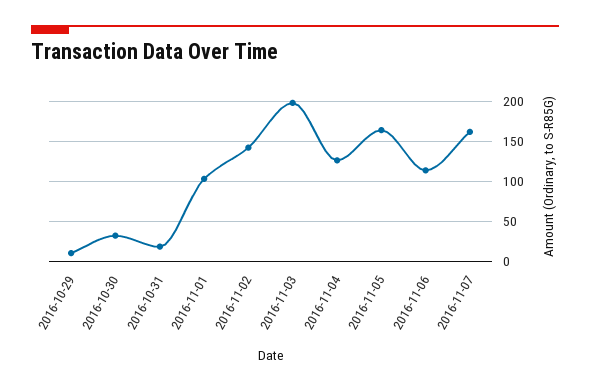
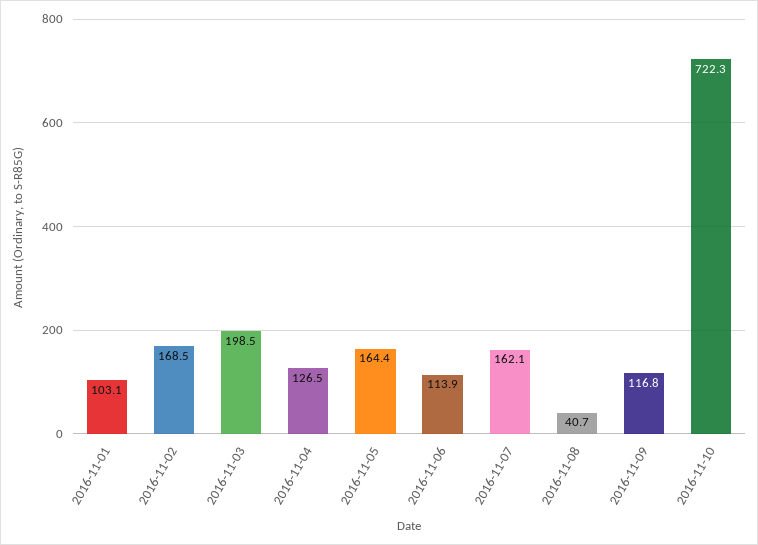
2016-10-29: 10 -> none
2016-10-30: 30 -> none
2016-10-31: 20 -> none
2016-11-02: 140 -> 168.5
2016-11-08: none -> 40.7
2016-11-09: none -> 116.8
2016-11-10: none -> 722.3

